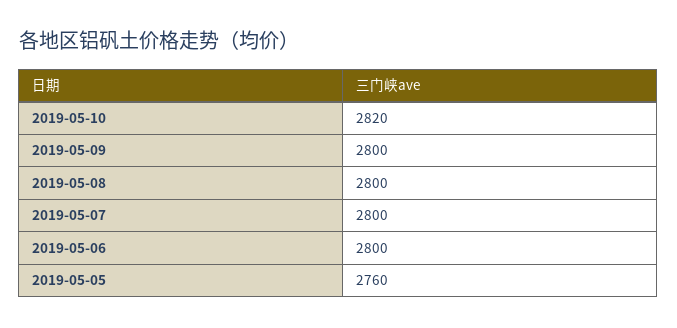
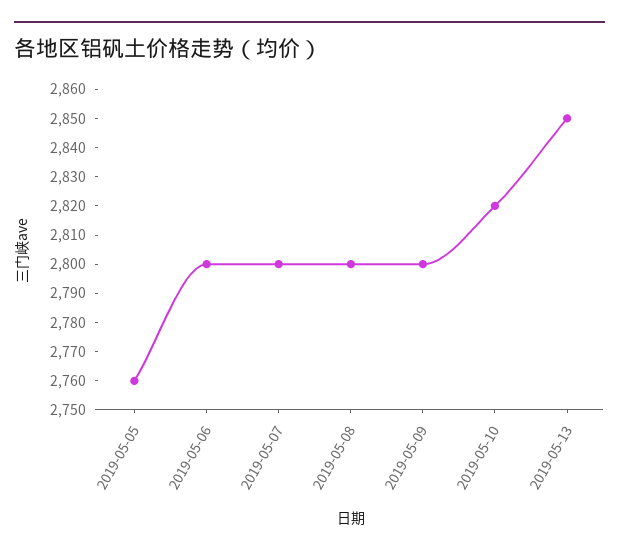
2019-05-13: none -> 2850

